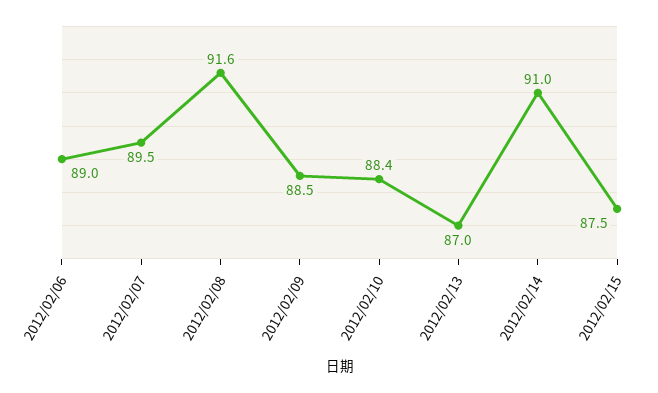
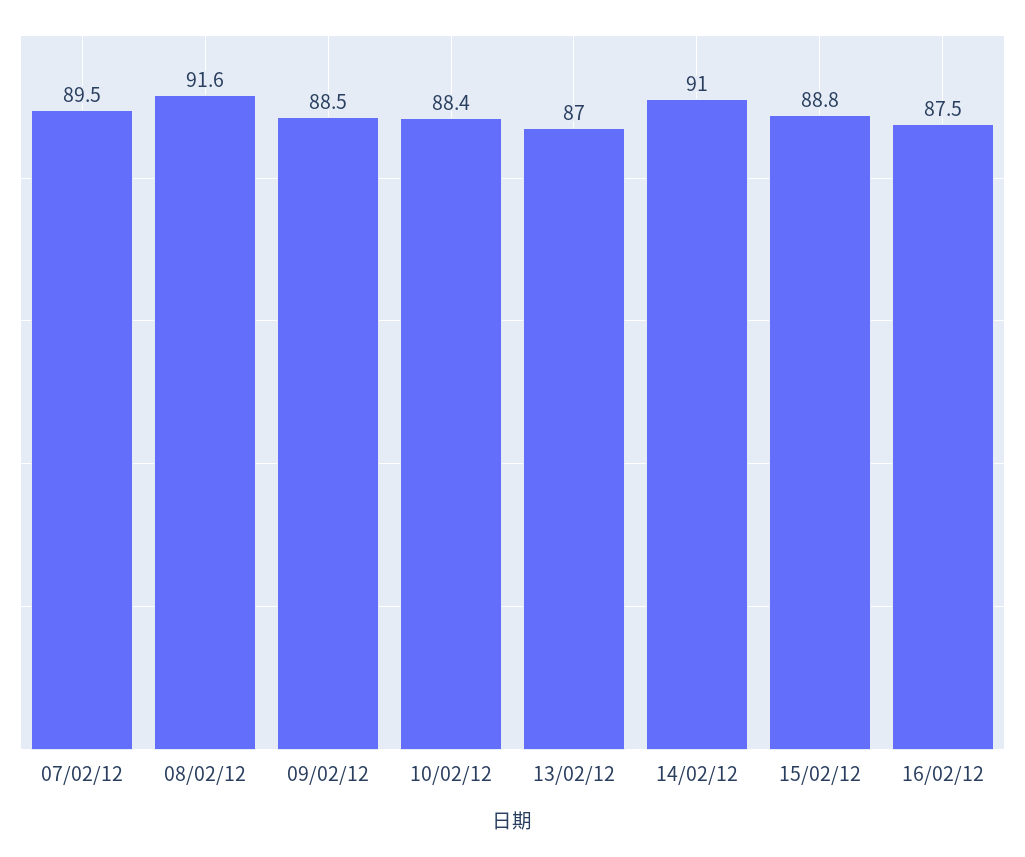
2012/02/06: 89 -> none
2012/02/15: 87.5 -> 88.8
16/02/12: none -> 87.5

